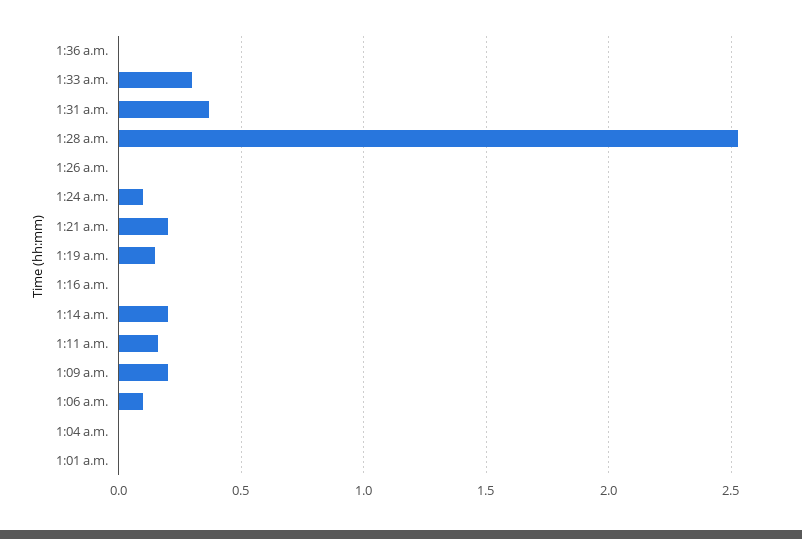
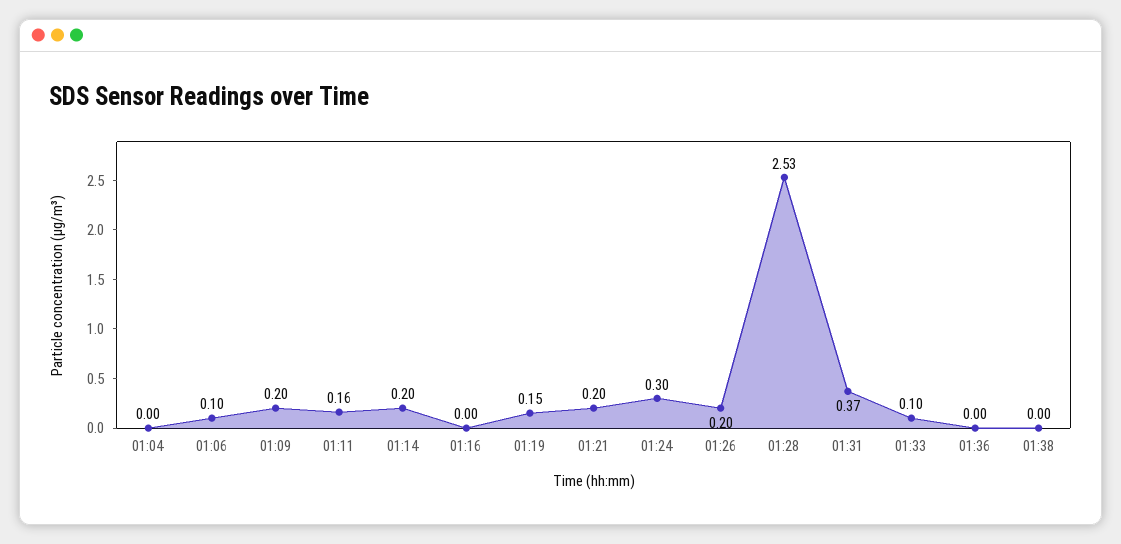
1:33 a.m.: 0.3 -> 0.1
1:26 a.m.: 0 -> 0.2
1:24 a.m.: 0.1 -> 0.3
1:01 a.m.: 0 -> none
01:38: none -> 0

